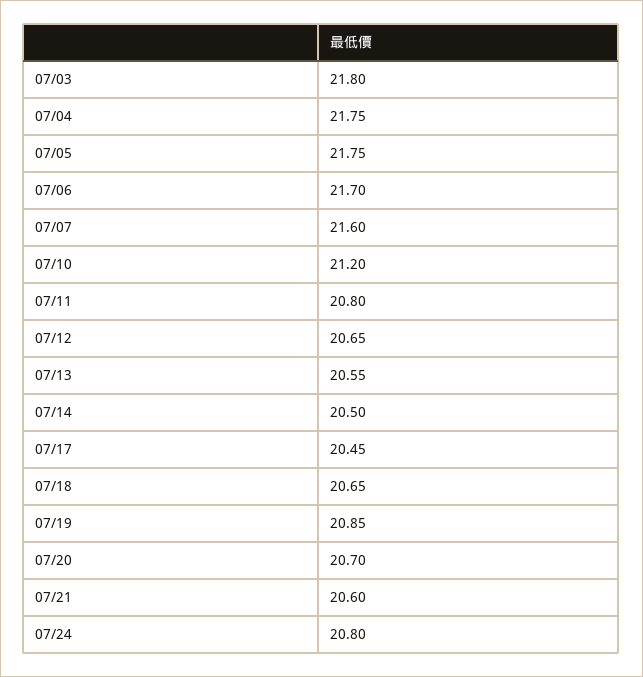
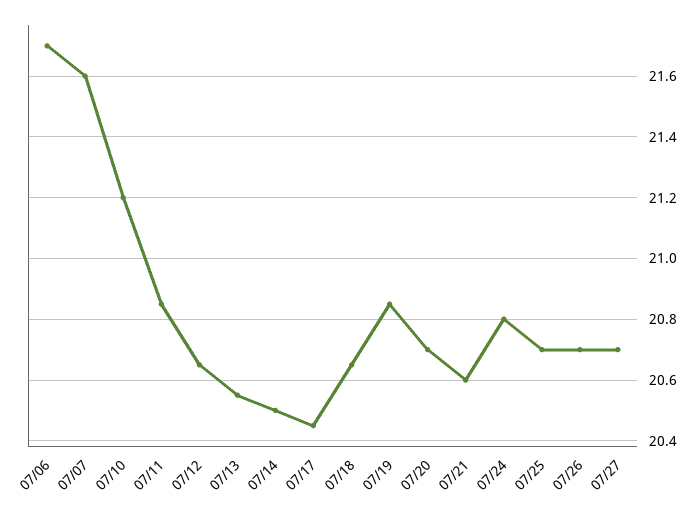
07/03: 21.8 -> none
07/04: 21.75 -> none
07/05: 21.75 -> none
07/11: 20.8 -> 20.85
07/25: none -> 20.7
07/26: none -> 20.7
07/27: none -> 20.7

